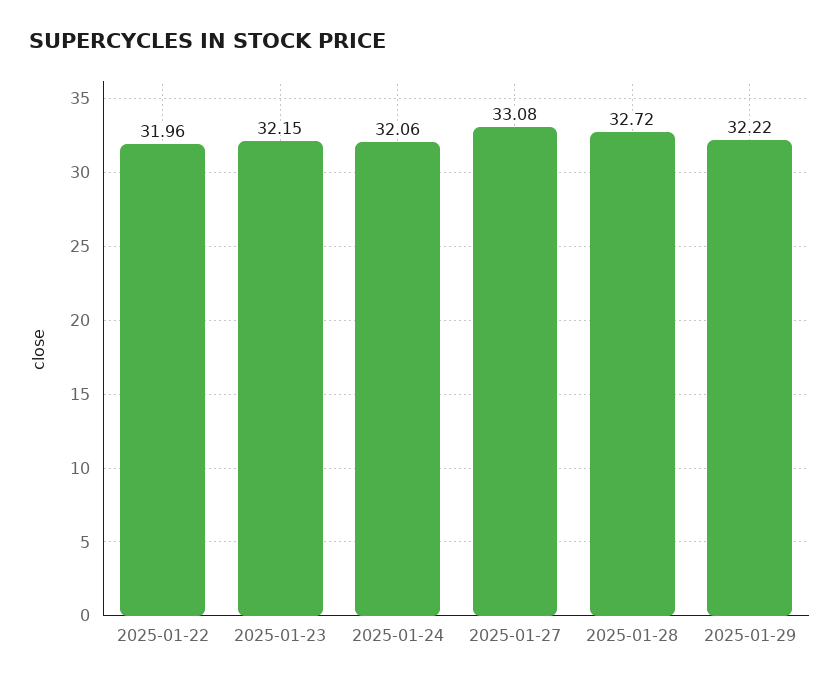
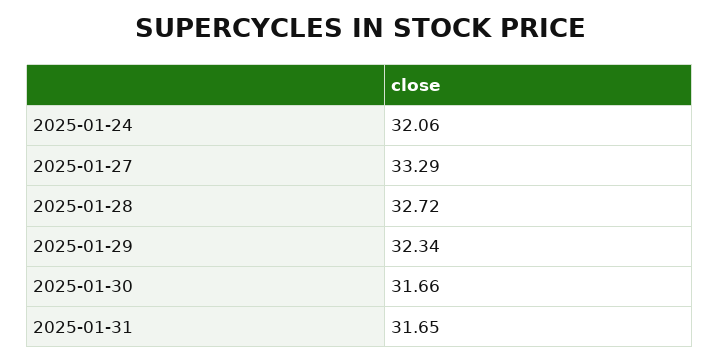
2025-01-22: 31.96 -> none
2025-01-23: 32.15 -> none
2025-01-27: 33.08 -> 33.29
2025-01-29: 32.22 -> 32.34
2025-01-30: none -> 31.66
2025-01-31: none -> 31.65

